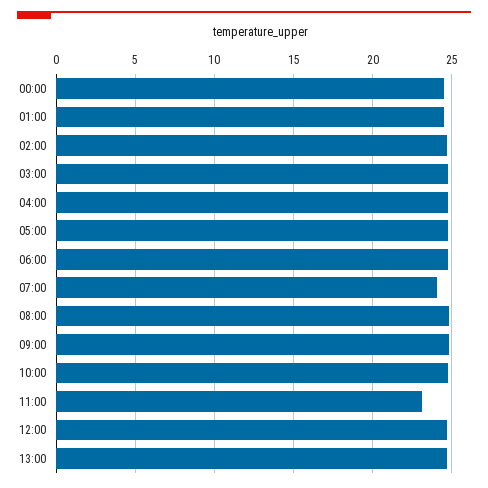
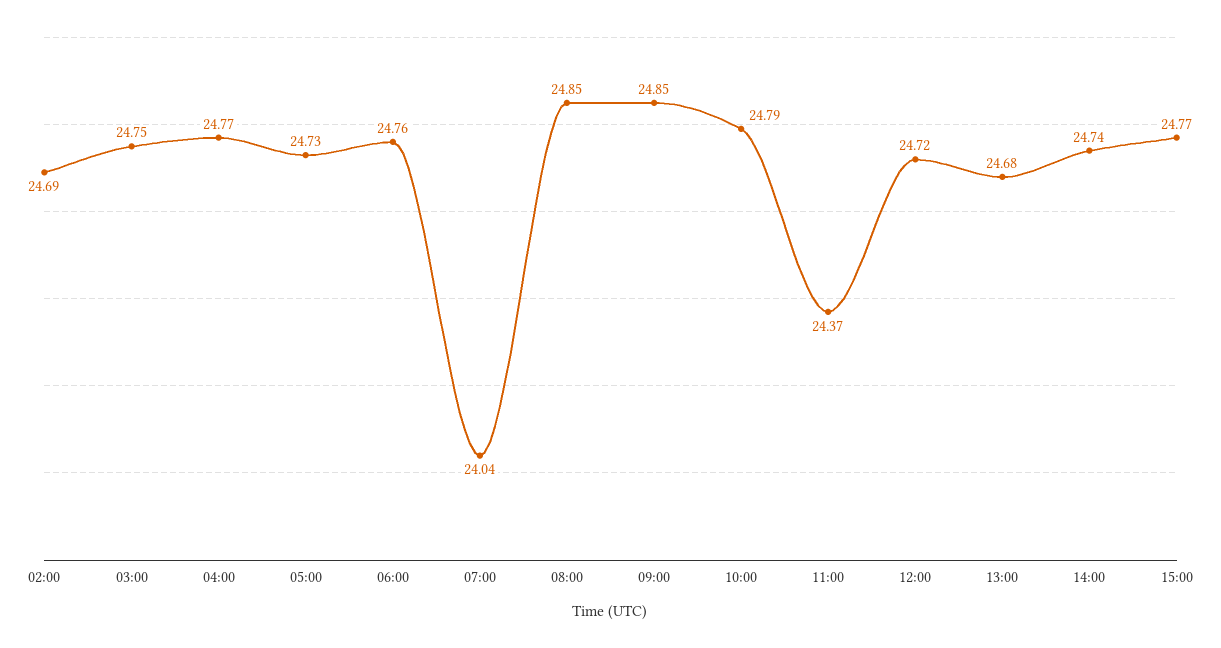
00:00: 24.5 -> none
01:00: 24.5 -> none
11:00: 23 -> 24.37
14:00: none -> 24.74
15:00: none -> 24.77

